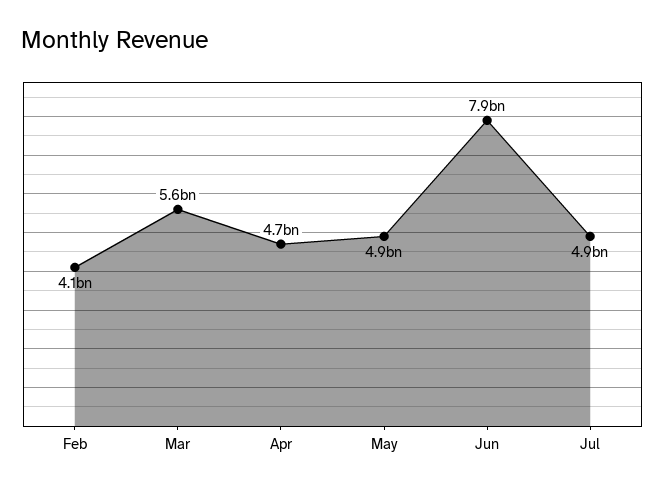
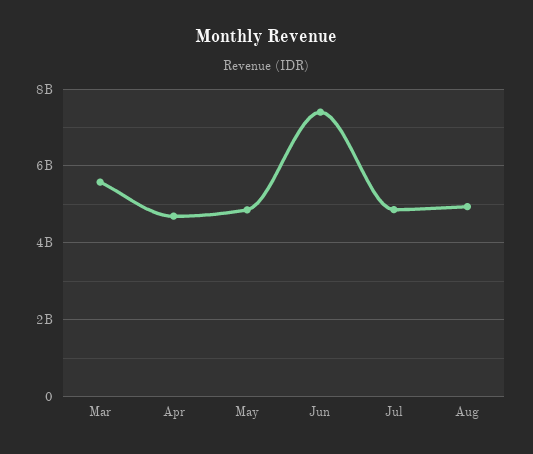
Feb: 4100000000 -> none
Jun: 7900000000 -> 7400000000
Aug: none -> 5000000000

